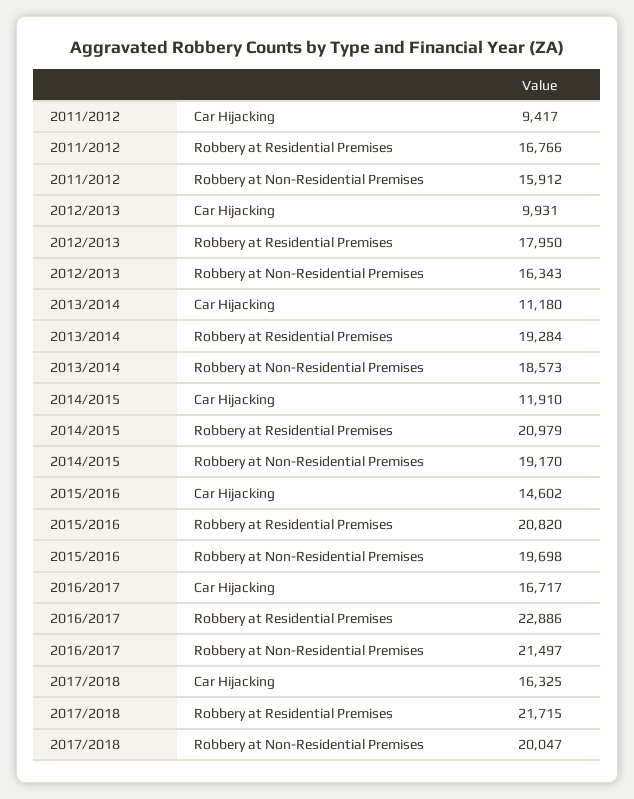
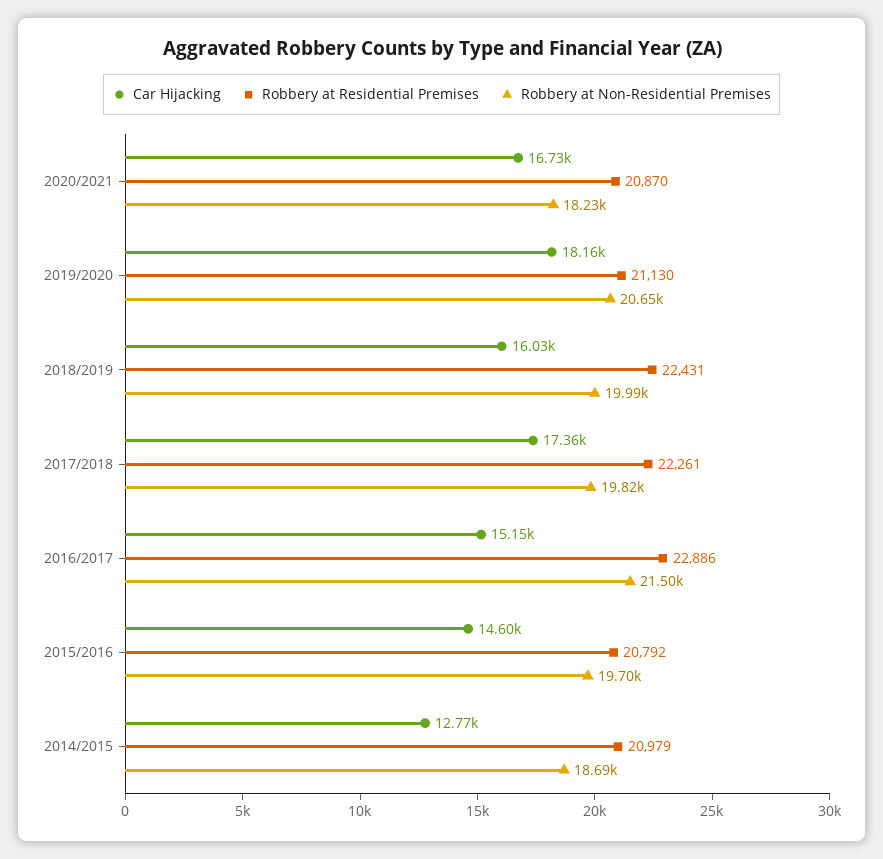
Car Hijacking, 2011/2012: 9417 -> none
Robbery at Residential Premises, 2011/2012: 16766 -> none
Robbery at Non-Residential Premises, 2011/2012: 15912 -> none
Car Hijacking, 2012/2013: 9931 -> none
Robbery at Residential Premises, 2012/2013: 17950 -> none
Robbery at Non-Residential Premises, 2012/2013: 16343 -> none
Car Hijacking, 2013/2014: 11180 -> none
Robbery at Residential Premises, 2013/2014: 19284 -> none
Robbery at Non-Residential Premises, 2013/2014: 18573 -> none
Car Hijacking, 2014/2015: 11910 -> 12770
Robbery at Non-Residential Premises, 2014/2015: 19170 -> 18690
Robbery at Residential Premises, 2015/2016: 20820 -> 20792
Car Hijacking, 2016/2017: 16717 -> 15150
Car Hijacking, 2017/2018: 16325 -> 17360
Robbery at Residential Premises, 2017/2018: 21715 -> 22261
Robbery at Non-Residential Premises, 2017/2018: 20047 -> 19820
Car Hijacking, 2020/2021: none -> 16730
Robbery at Residential Premises, 2020/2021: none -> 20870
Robbery at Non-Residential Premises, 2020/2021: none -> 18230
Car Hijacking, 2019/2020: none -> 18160
Robbery at Residential Premises, 2019/2020: none -> 21130
Robbery at Non-Residential Premises, 2019/2020: none -> 20650
Car Hijacking, 2018/2019: none -> 16030
Robbery at Residential Premises, 2018/2019: none -> 22431
Robbery at Non-Residential Premises, 2018/2019: none -> 19990

